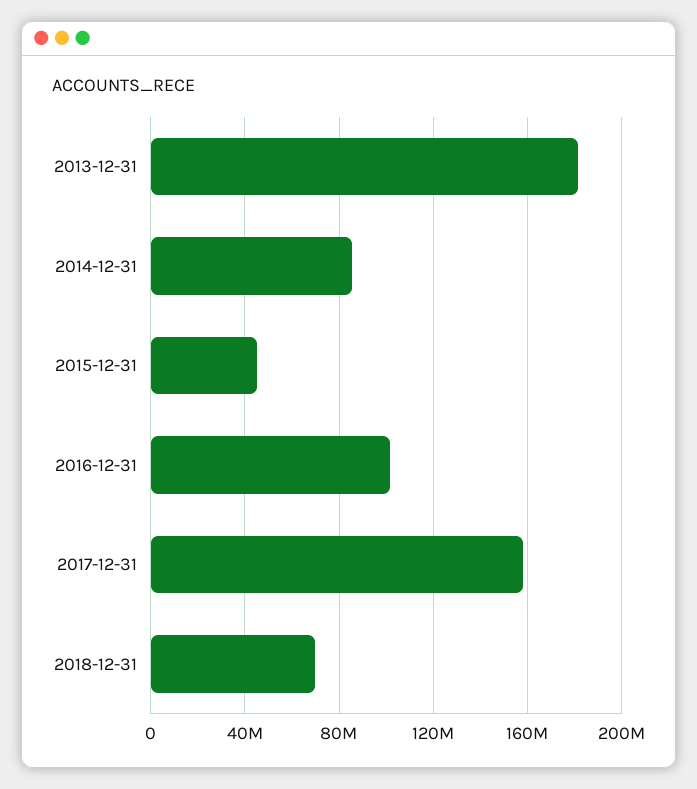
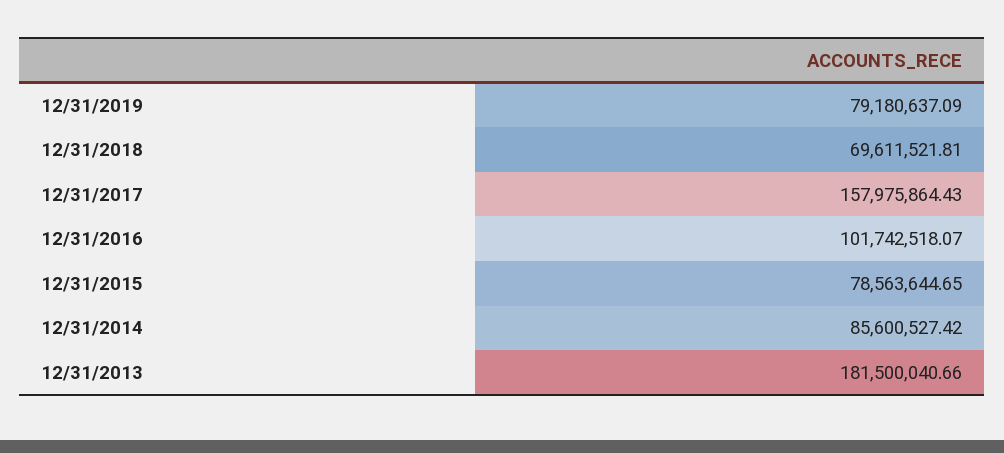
2015-12-31: 45000000 -> 78563644.65
12/31/2019: none -> 79180637.09

